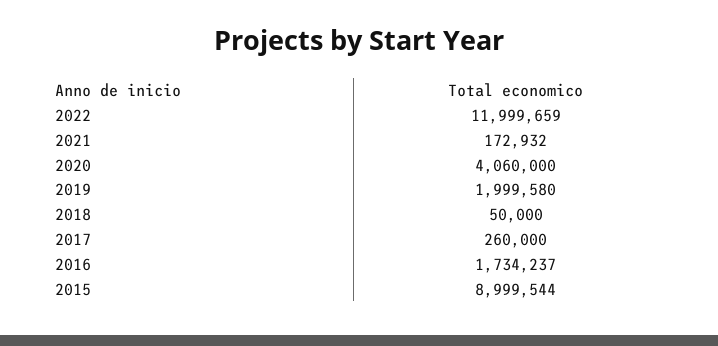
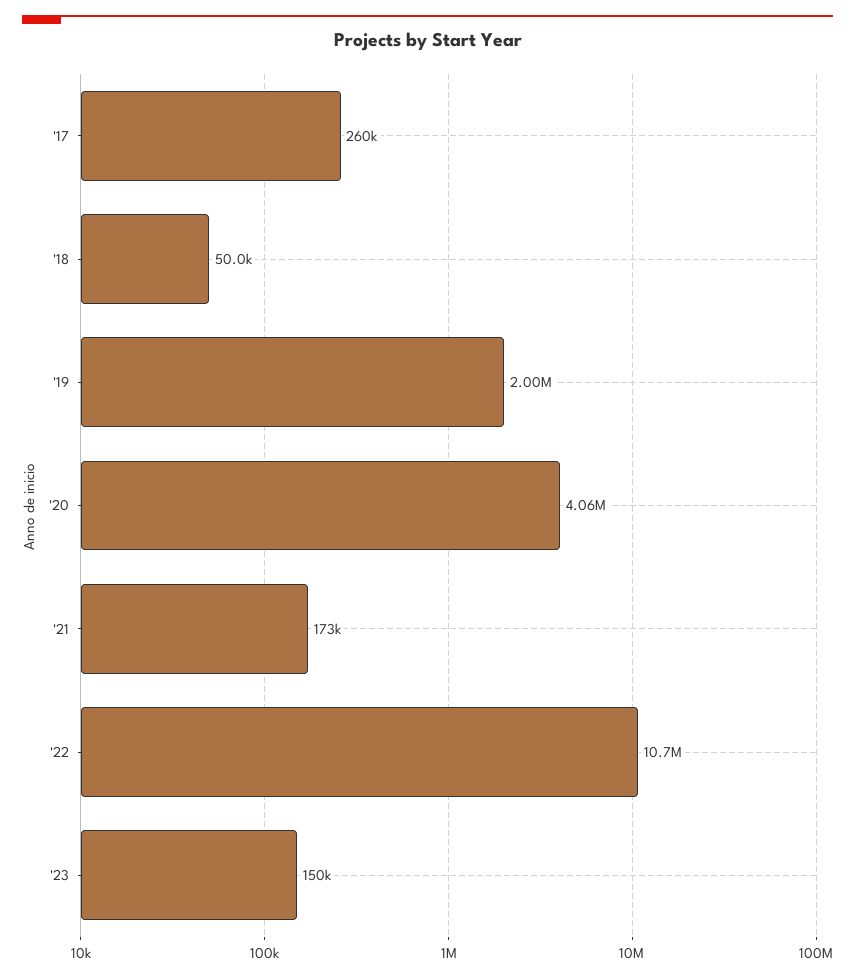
2022: 11999659 -> 10700000
2016: 1734237 -> none
2015: 8999544 -> none
'23: none -> 150000

